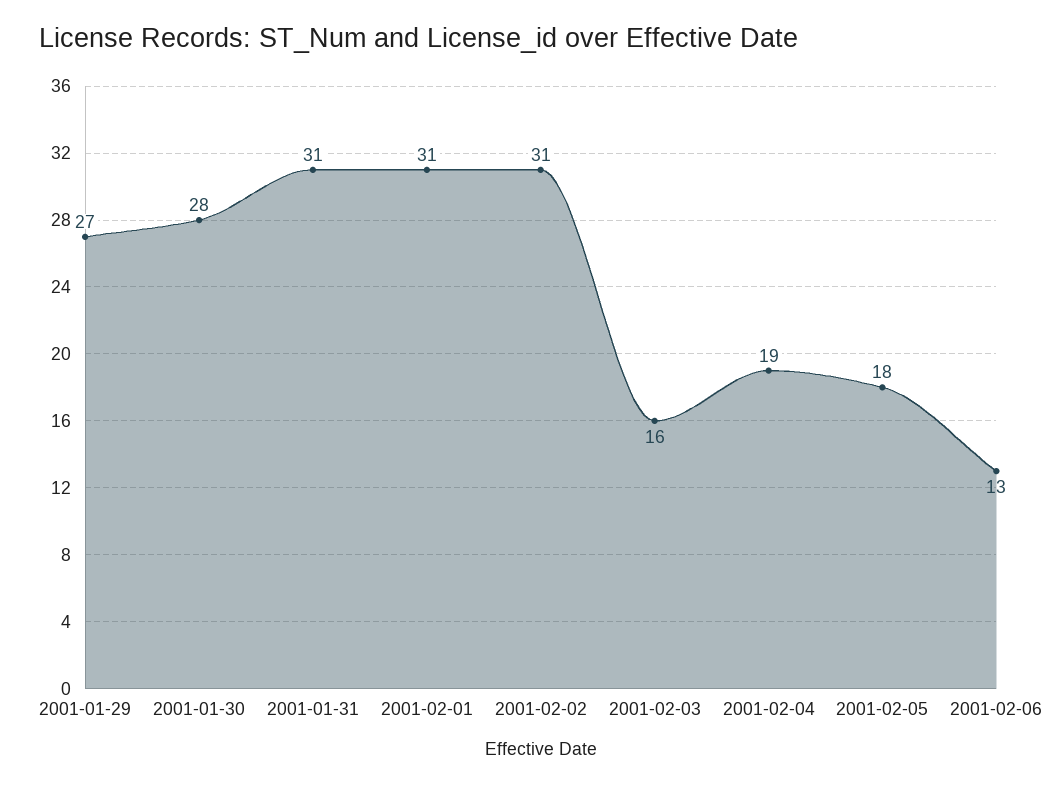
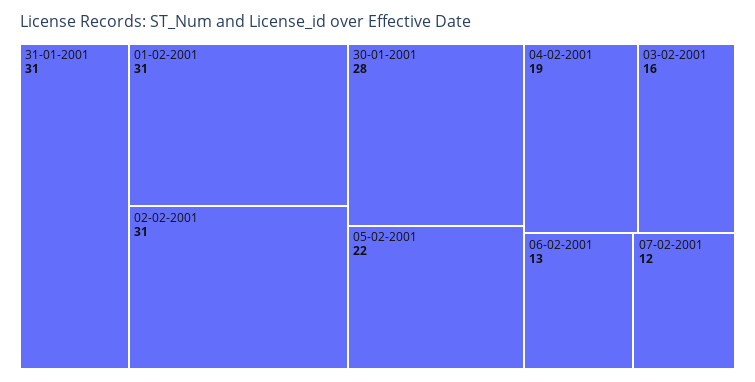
2001-01-29: 27 -> none
2001-02-05: 18 -> 22
07-02-2001: none -> 12

